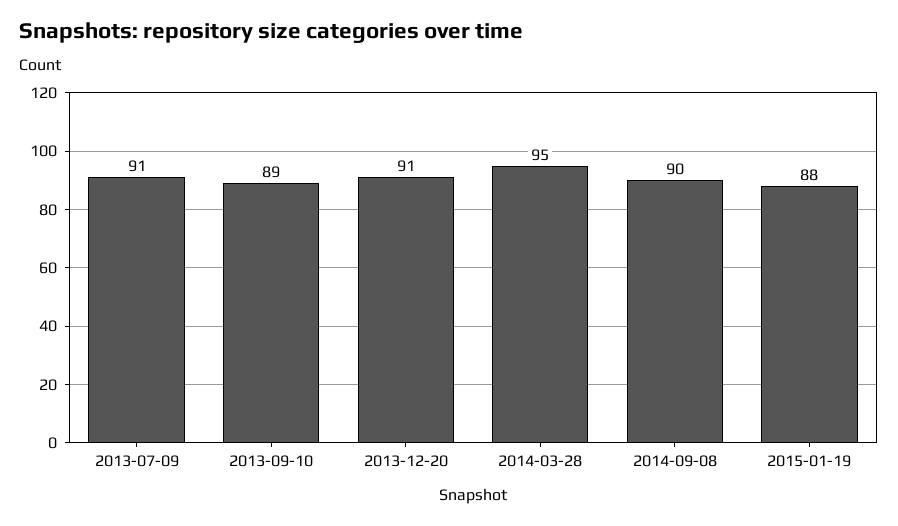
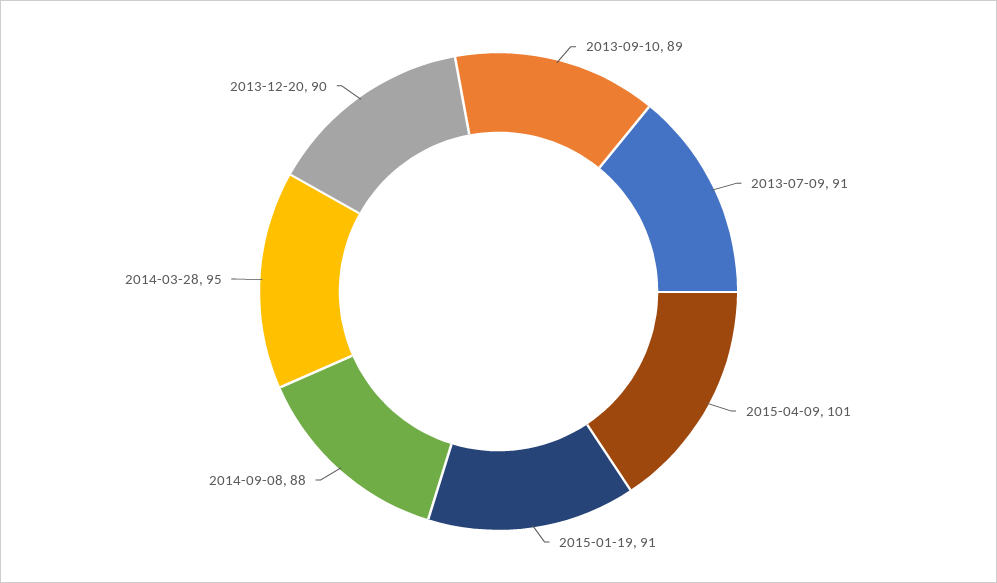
2013-12-20: 91 -> 90
2014-09-08: 90 -> 88
2015-01-19: 88 -> 91
2015-04-09: none -> 101

